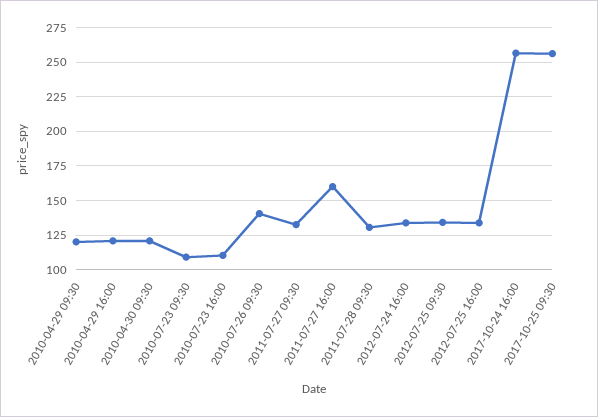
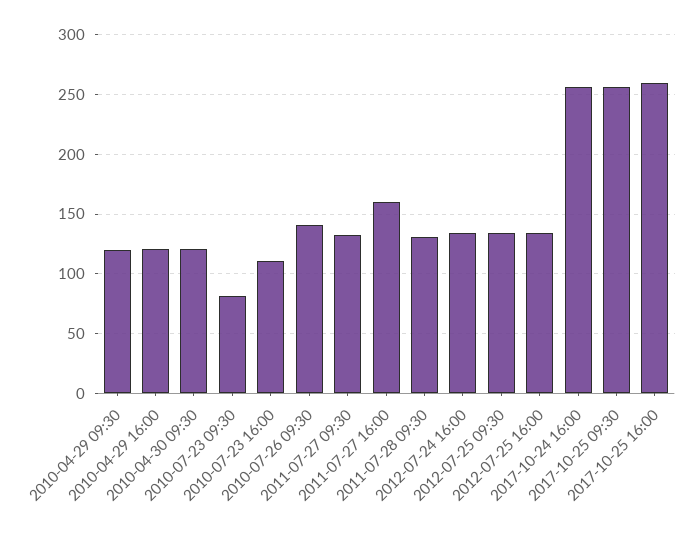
2010-07-23 09:30: 110 -> 80
2017-10-25 16:00: none -> 260

